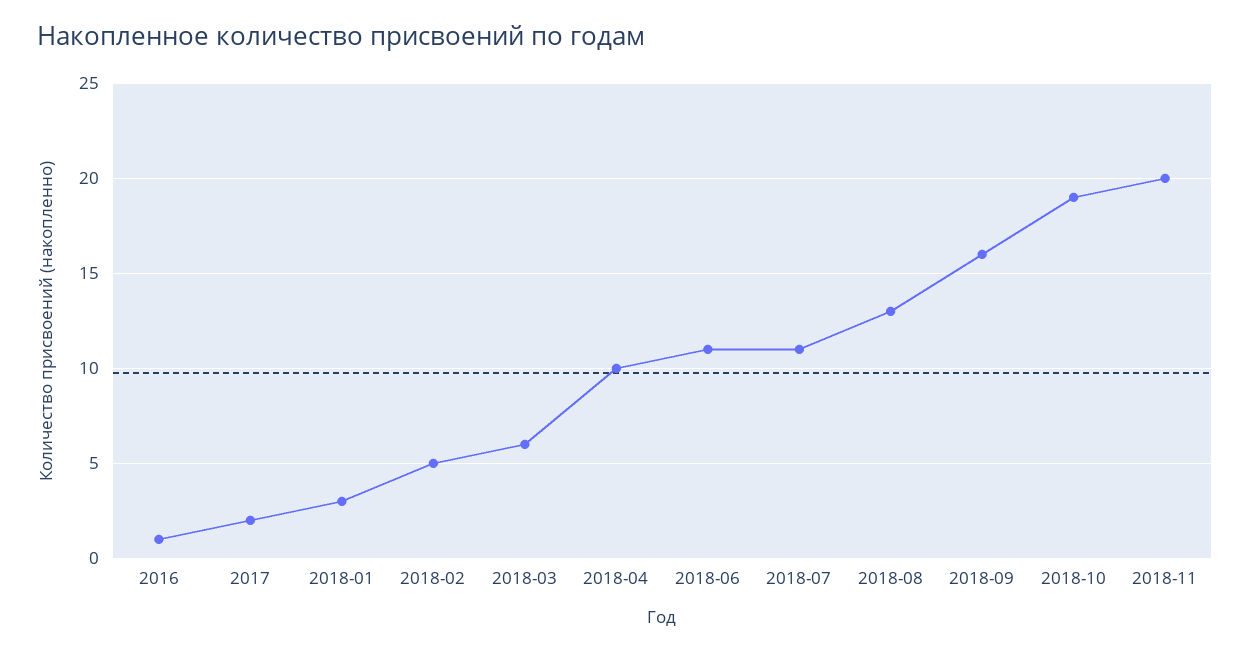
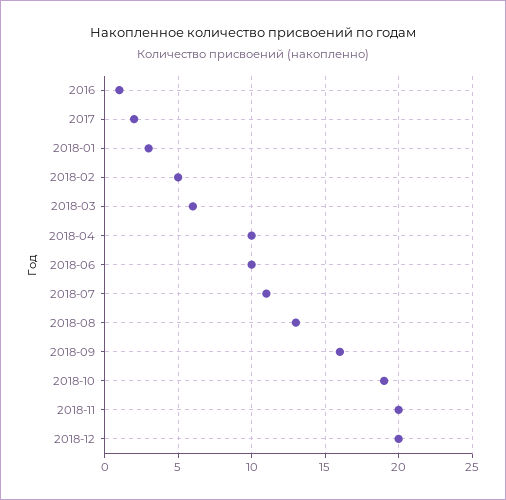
2018-06: 11 -> 10
2018-12: none -> 20

